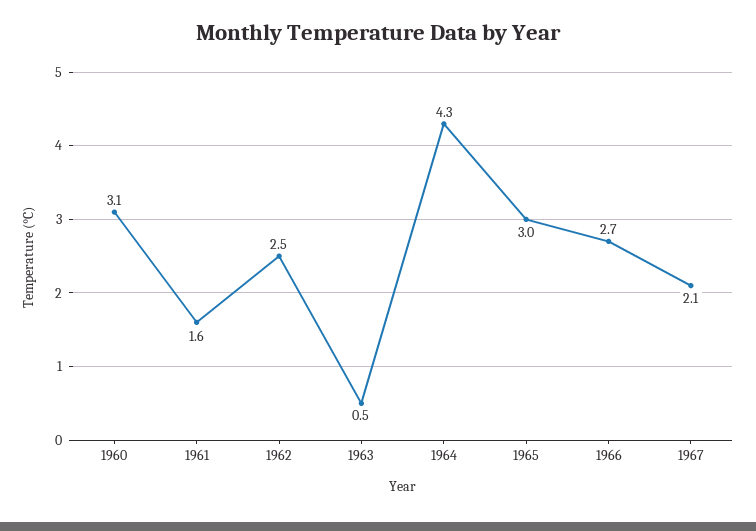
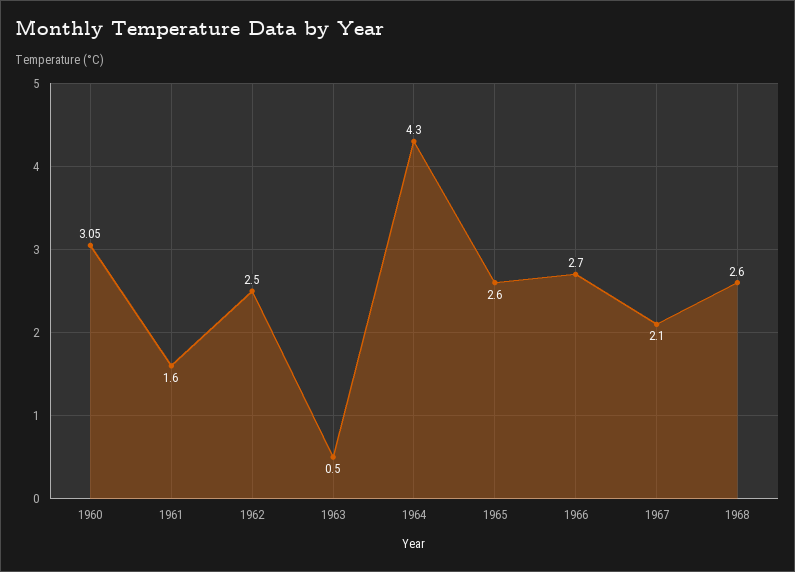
1965: 3 -> 2.6
1968: none -> 2.6

